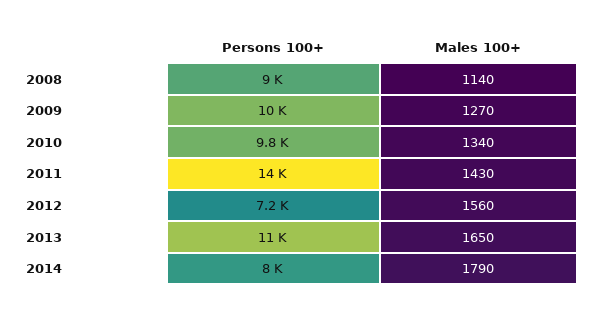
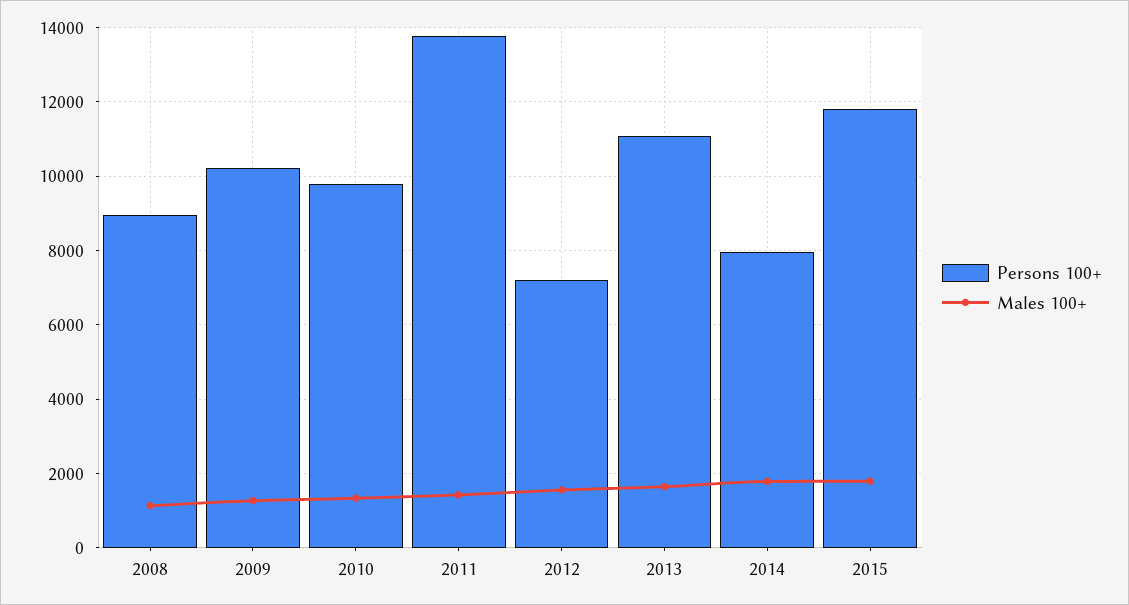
Persons 100+, 2015: none -> 11800
Males 100+, 2015: none -> 1800

